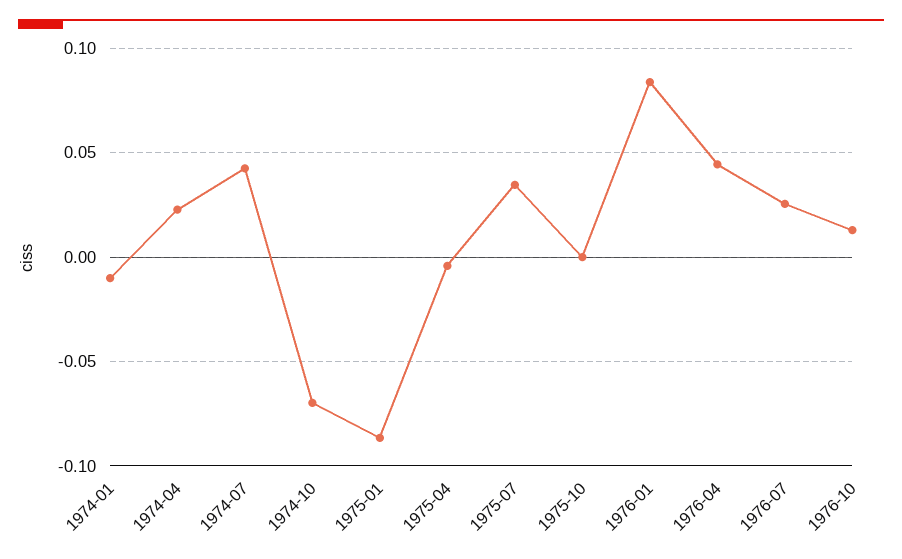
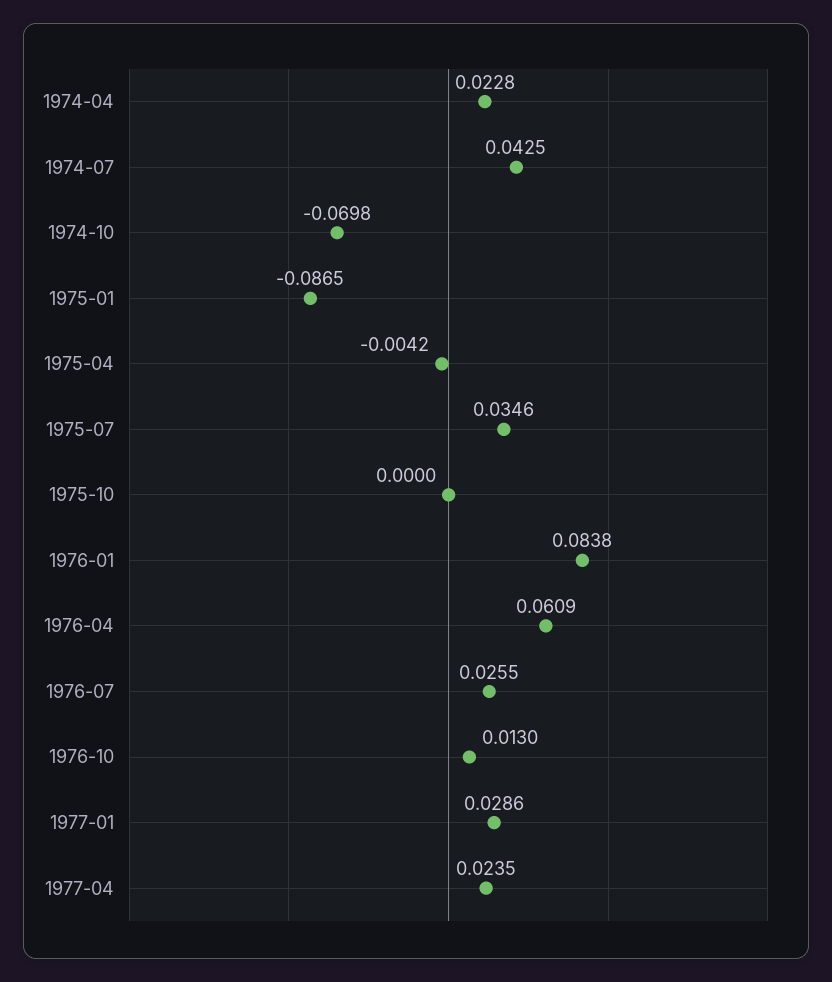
1974-01: -0.01 -> none
1976-04: 0.045 -> 0.0609
1977-01: none -> 0.0286
1977-04: none -> 0.0235

